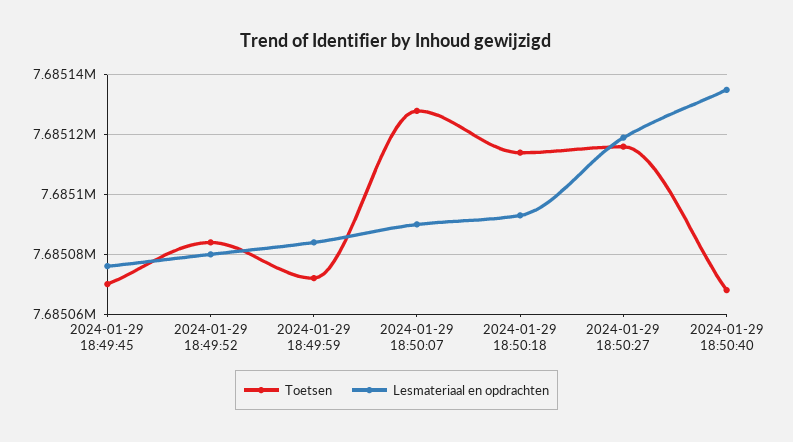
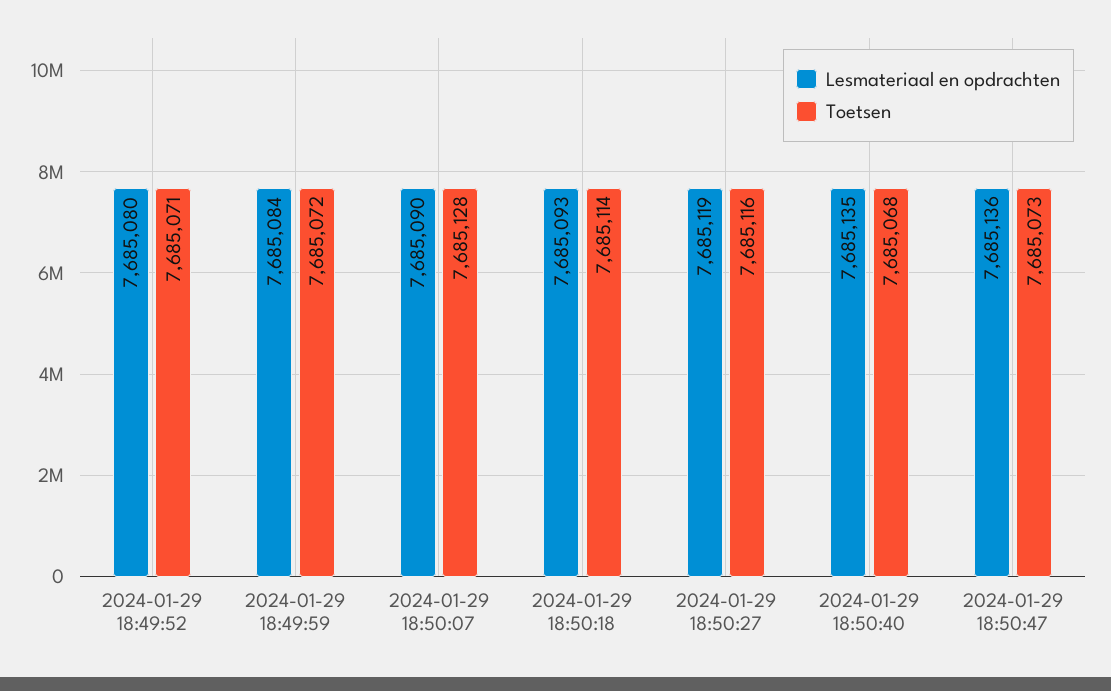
Toetsen, 2024-01-29 18:49:45: 7685070 -> none
Lesmateriaal en opdrachten, 2024-01-29 18:49:45: 7685075 -> none
Toetsen, 2024-01-29 18:49:52: 7685085 -> 7685071
Lesmateriaal en opdrachten, 2024-01-29 18:50:47: none -> 7685136
Toetsen, 2024-01-29 18:50:47: none -> 7685073

